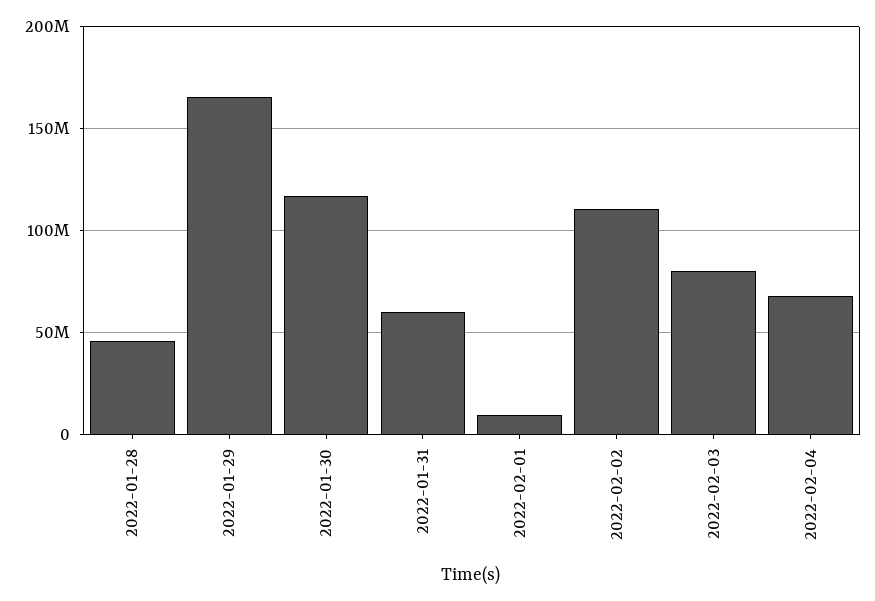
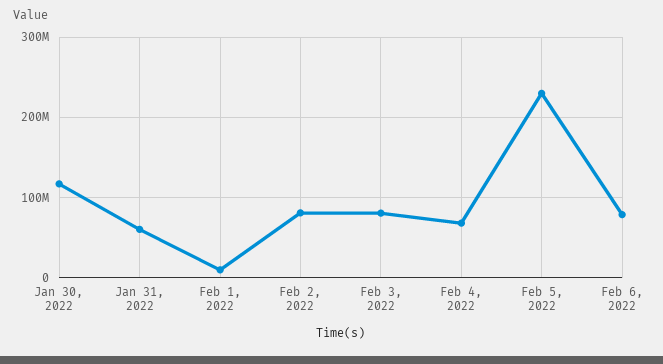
2022-01-28: 45000000 -> none
2022-01-29: 165000000 -> none
2022-02-02: 110000000 -> 80000000
Feb 5, 2022: none -> 230000000
Feb 6, 2022: none -> 80000000

